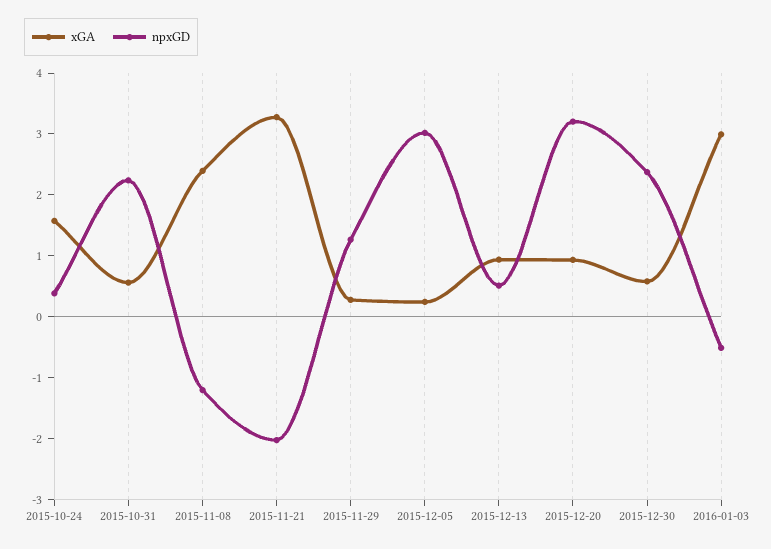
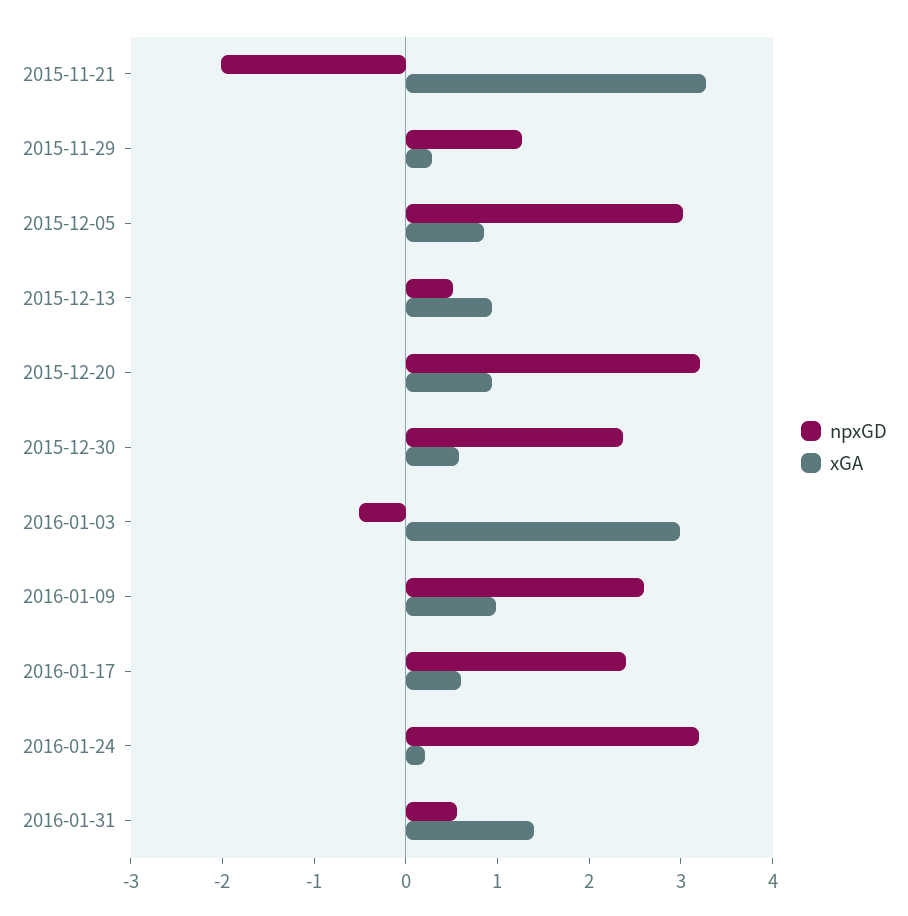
xGA, 2015-10-24: 1.6 -> none
npxGD, 2015-10-24: 0.4 -> none
xGA, 2015-10-31: 0.6 -> none
npxGD, 2015-10-31: 2.2 -> none
xGA, 2015-11-08: 2.4 -> none
npxGD, 2015-11-08: -1.2 -> none
xGA, 2015-12-05: 0.2 -> 0.8
npxGD, 2016-01-09: none -> 2.6
xGA, 2016-01-09: none -> 1
npxGD, 2016-01-17: none -> 2.4
xGA, 2016-01-17: none -> 0.6
npxGD, 2016-01-24: none -> 3.2
xGA, 2016-01-24: none -> 0.2
npxGD, 2016-01-31: none -> 0.6
xGA, 2016-01-31: none -> 1.4

